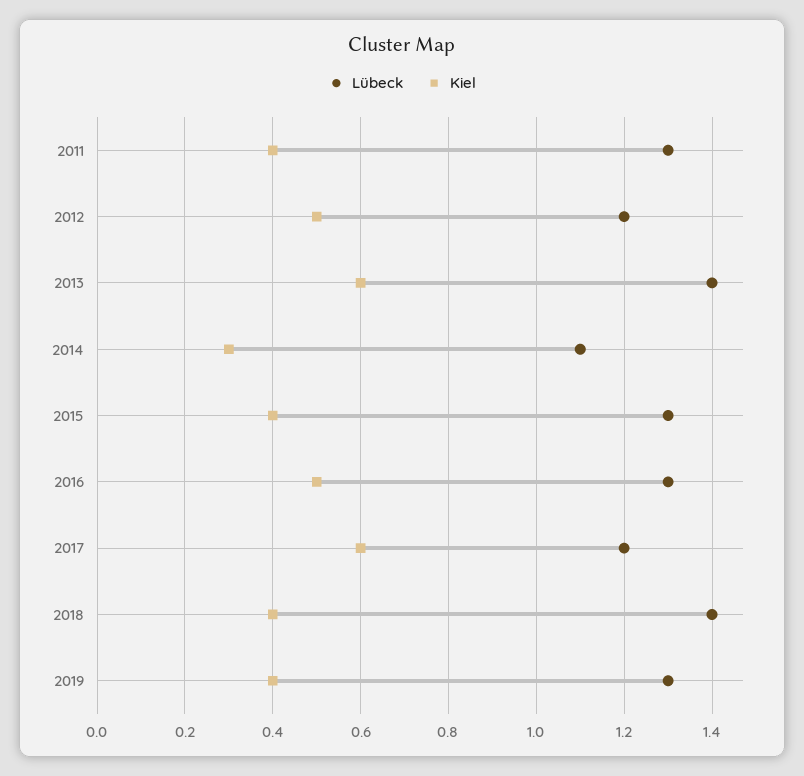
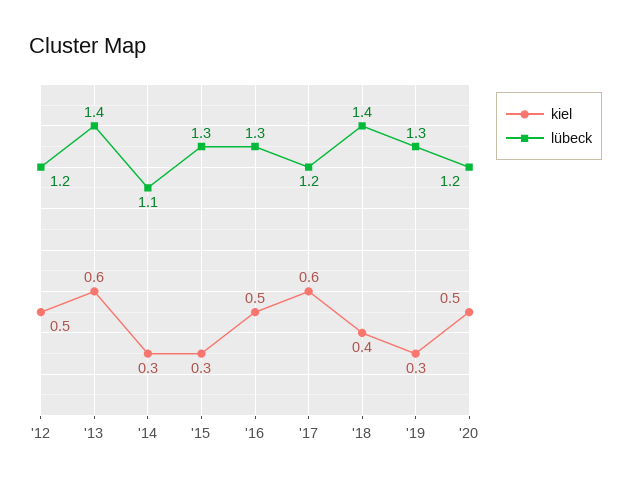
Lübeck, 2011: 1.3 -> none
Kiel, 2011: 0.4 -> none
Kiel, 2015: 0.4 -> 0.3
Kiel, 2019: 0.4 -> 0.3
Kiel, '20: none -> 0.5
Lübeck, '20: none -> 1.2

